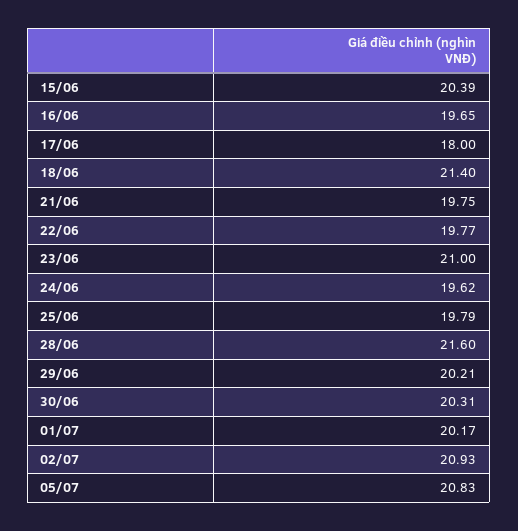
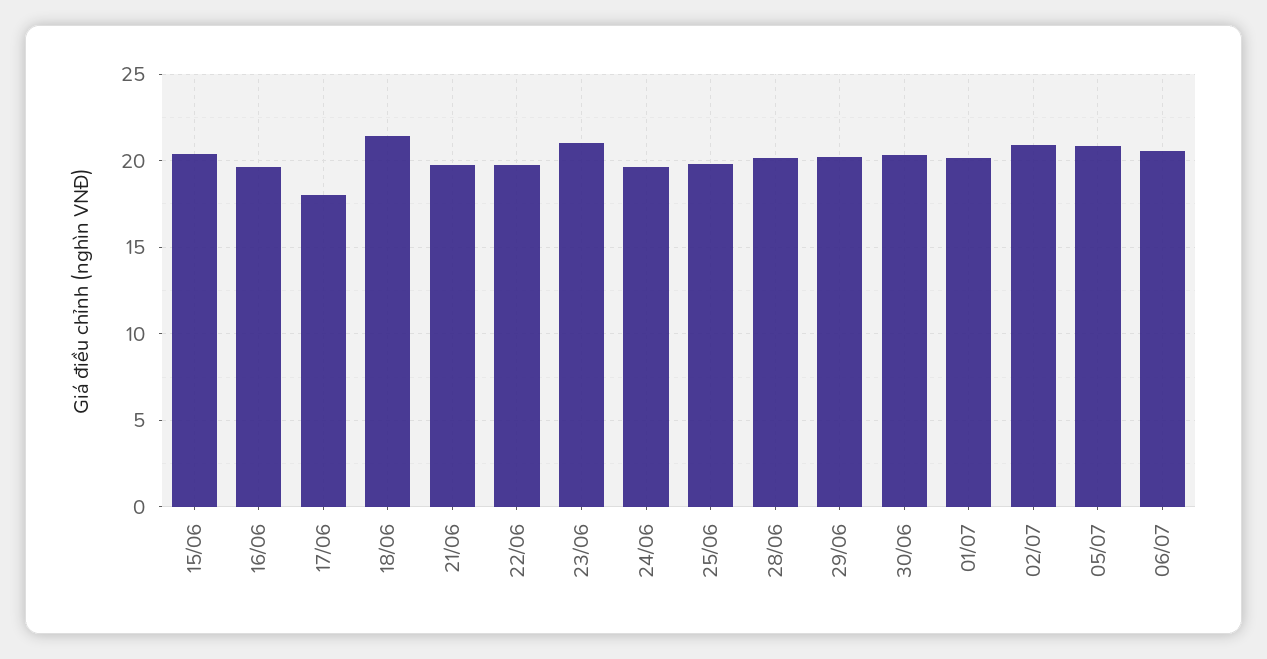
28/06: 21.6 -> 20
06/07: none -> 20.5

